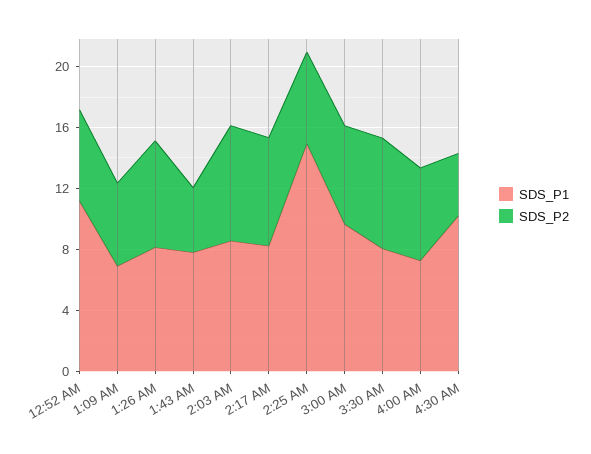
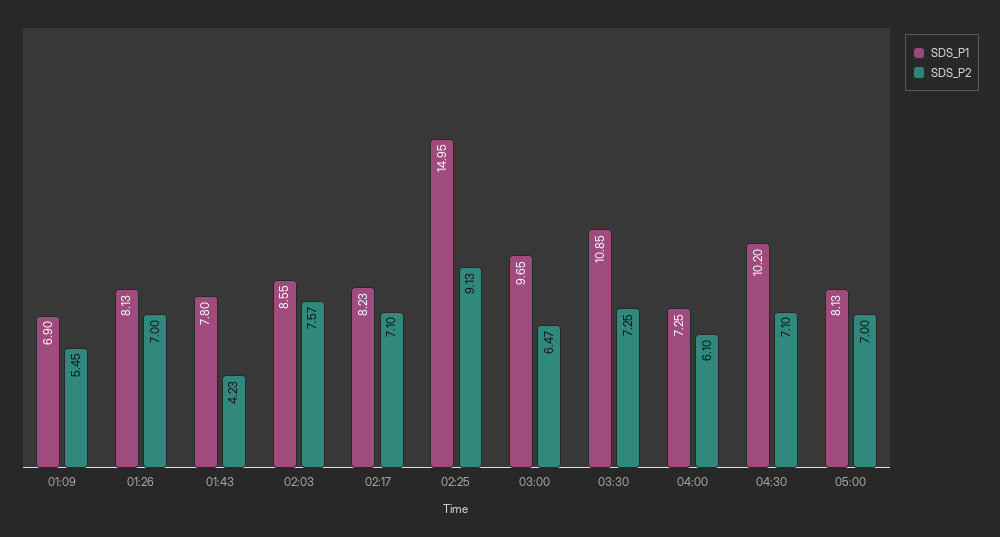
SDS_P1, 12:52 AM: 11 -> none
SDS_P2, 12:52 AM: 6 -> none
SDS_P2, 2:25 AM: 6 -> 9.13
SDS_P1, 3:30 AM: 8 -> 10.85
SDS_P2, 4:30 AM: 4 -> 7.1
SDS_P1, 05:00: none -> 8.13
SDS_P2, 05:00: none -> 7

